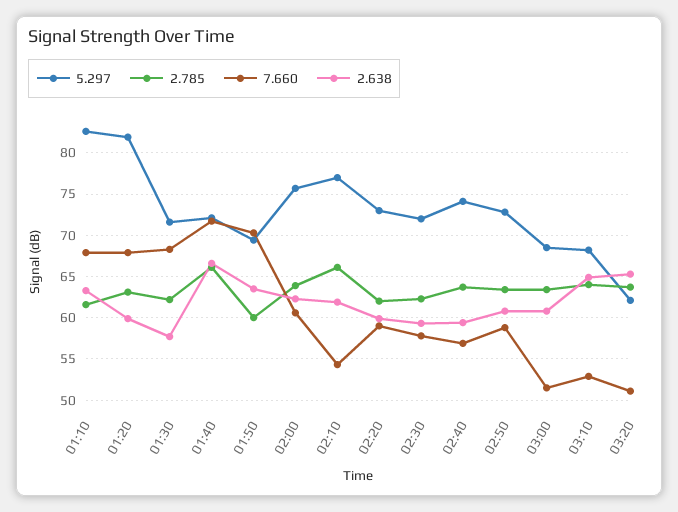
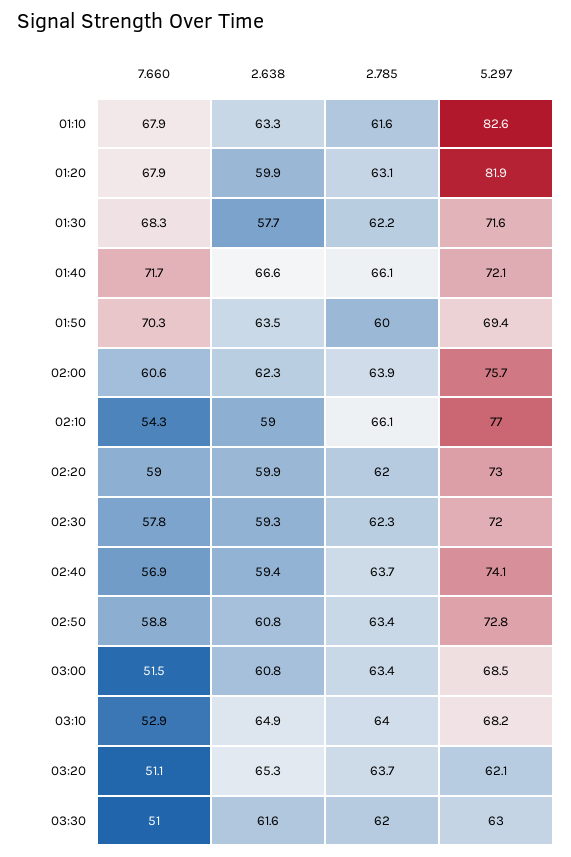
2.638, 02:10: 62 -> 59
7.660, 03:30: none -> 51
2.638, 03:30: none -> 61.6
2.785, 03:30: none -> 62
5.297, 03:30: none -> 63

